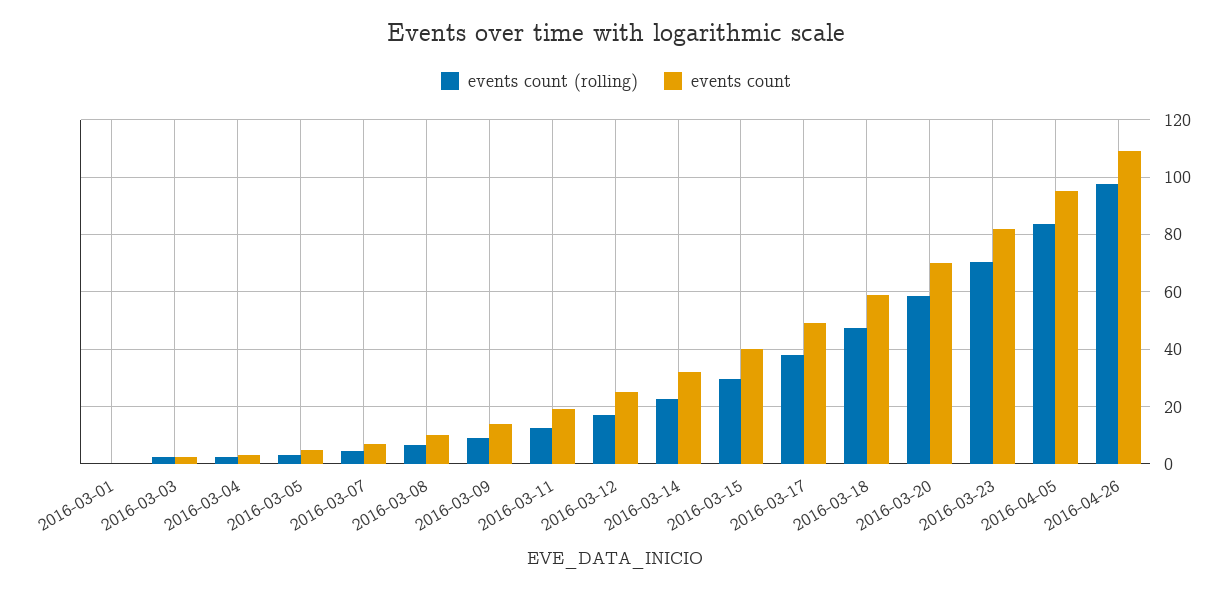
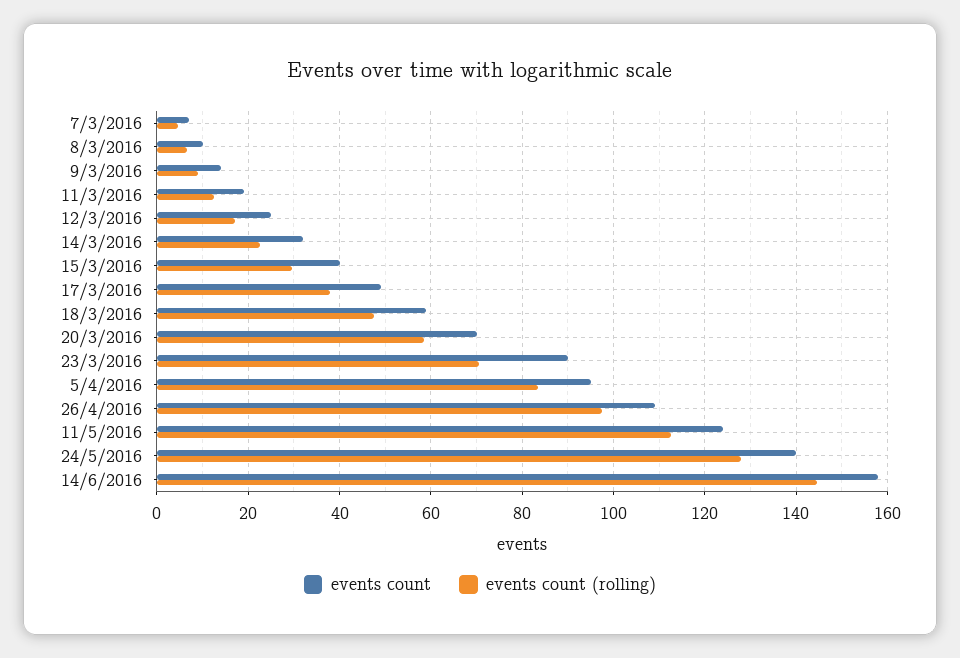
events count (rolling), 2016-03-01: 0 -> none
events count, 2016-03-01: 0 -> none
events count (rolling), 2016-03-03: 2.5 -> none
events count, 2016-03-03: 2.5 -> none
events count (rolling), 2016-03-04: 2.5 -> none
events count, 2016-03-04: 2.5 -> none
events count (rolling), 2016-03-05: 2.5 -> none
events count, 2016-03-05: 5 -> none
events count, 2016-03-23: 82.5 -> 90
events count, 11/5/2016: none -> 124
events count (rolling), 11/5/2016: none -> 112
events count, 24/5/2016: none -> 140
events count (rolling), 24/5/2016: none -> 128
events count, 14/6/2016: none -> 158
events count (rolling), 14/6/2016: none -> 144

